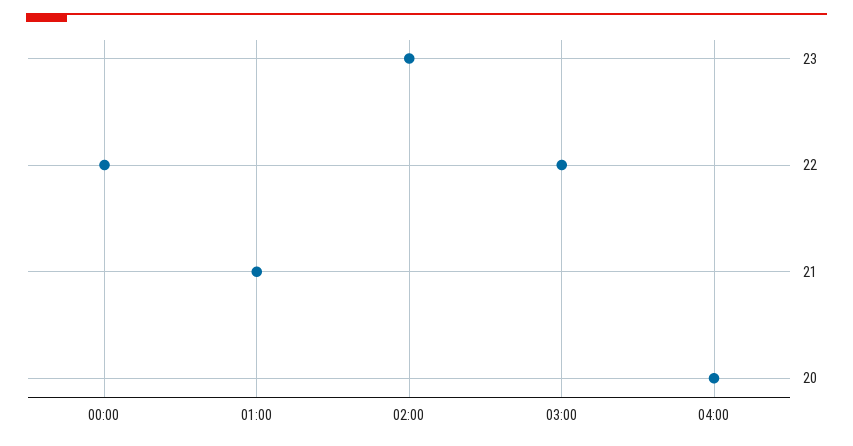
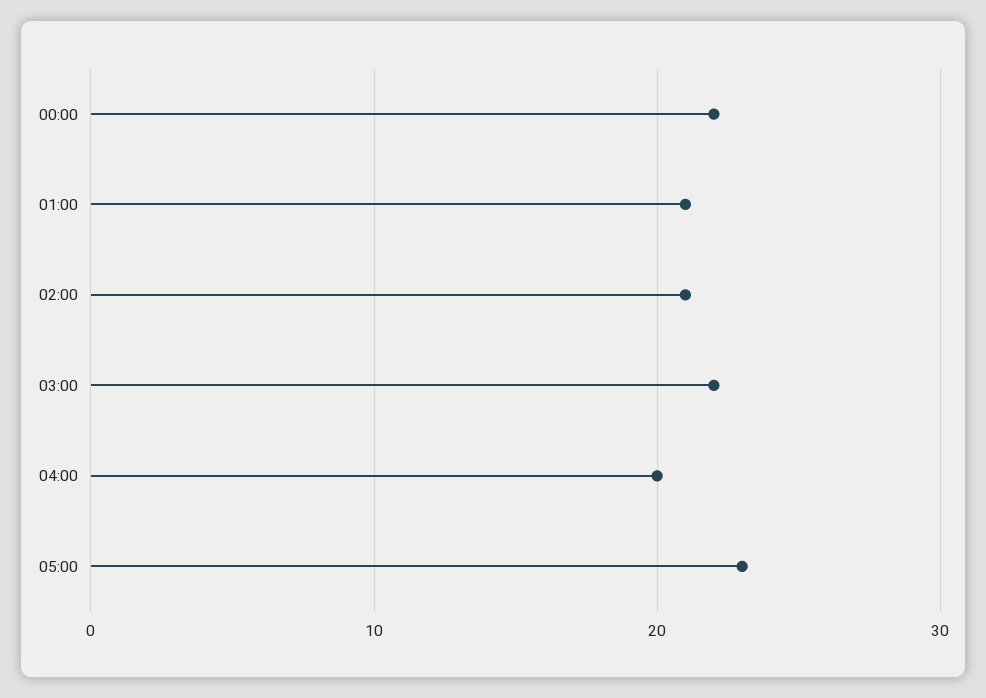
02:00: 23 -> 21
05:00: none -> 23

